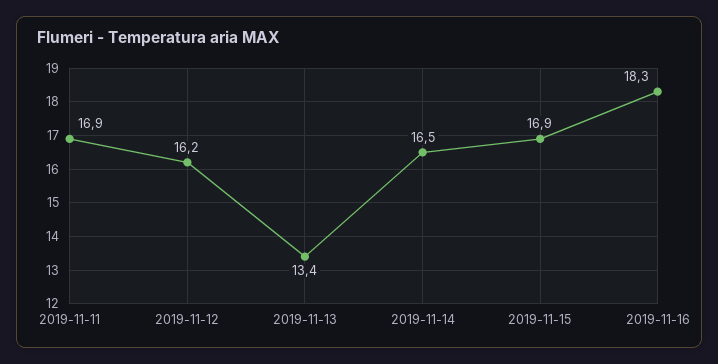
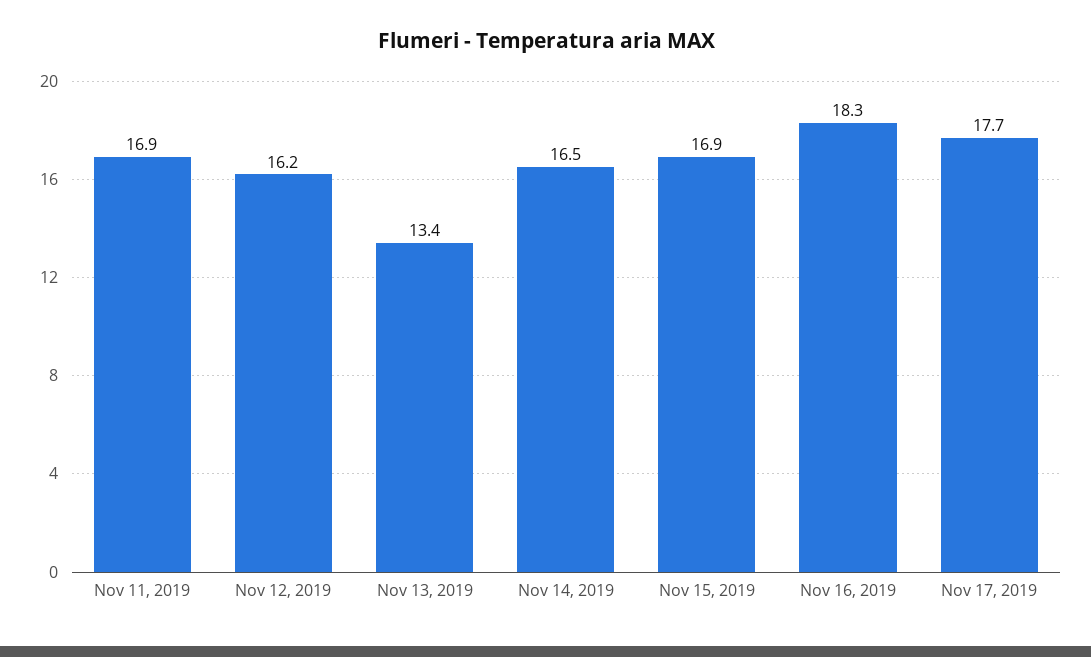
Nov 17, 2019: none -> 17.7

